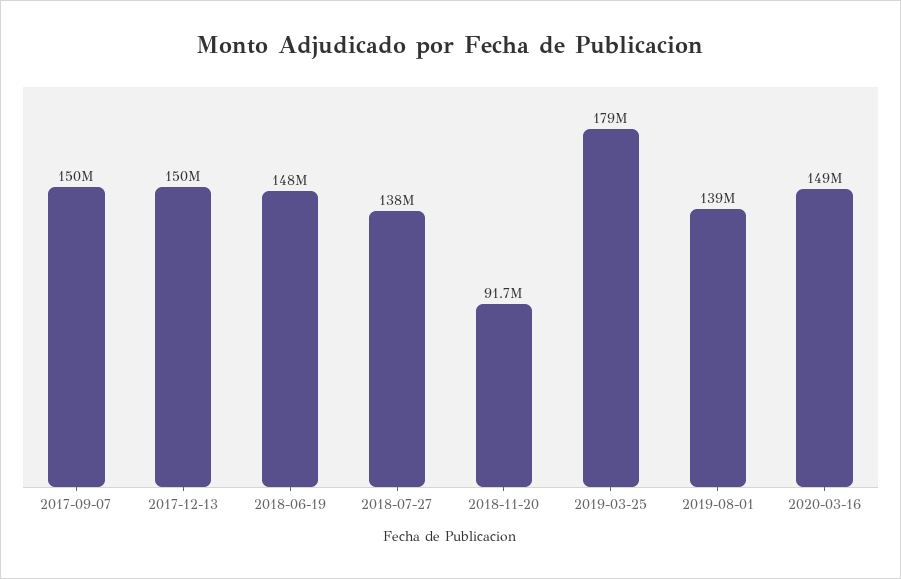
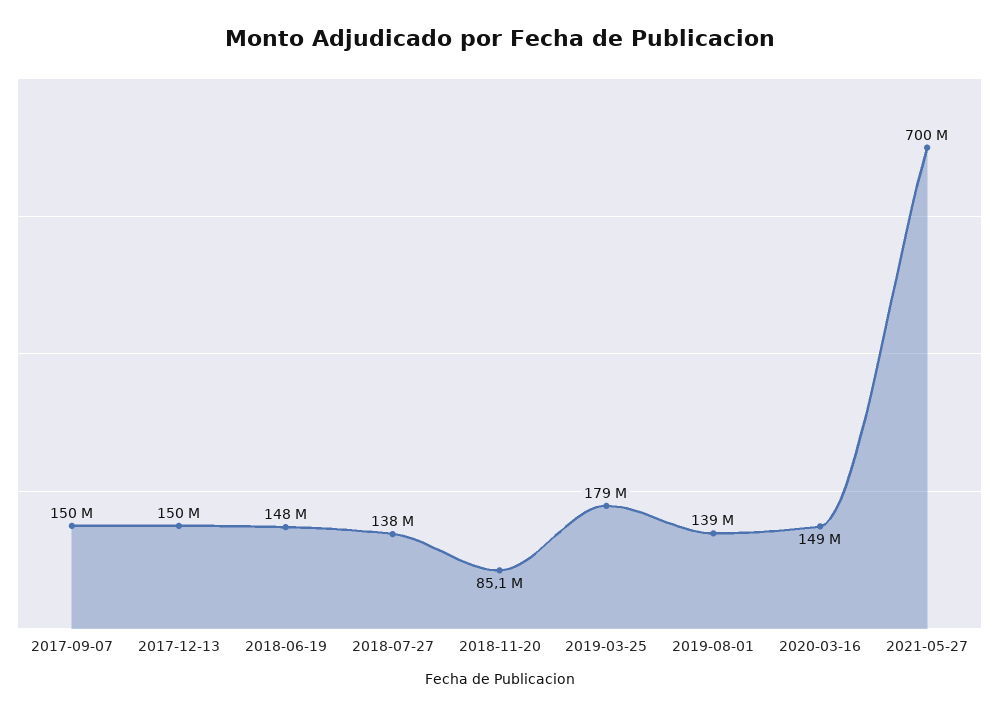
2018-11-20: 91700000 -> 85100000
2021-05-27: none -> 700000000

